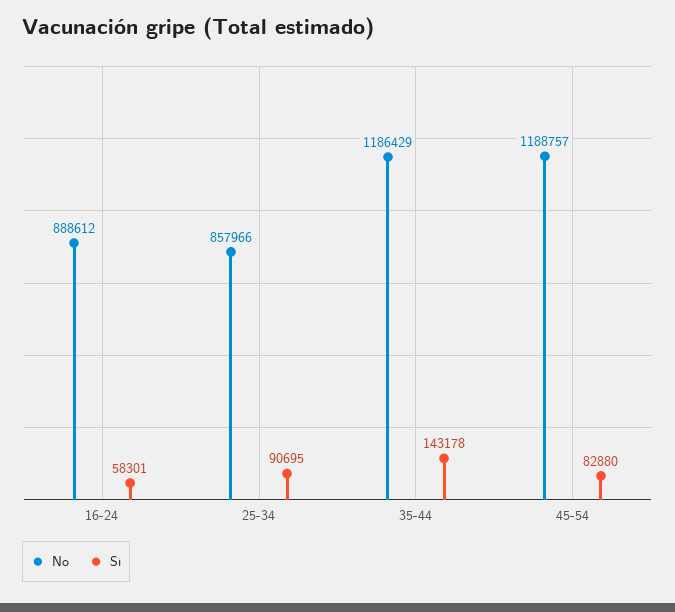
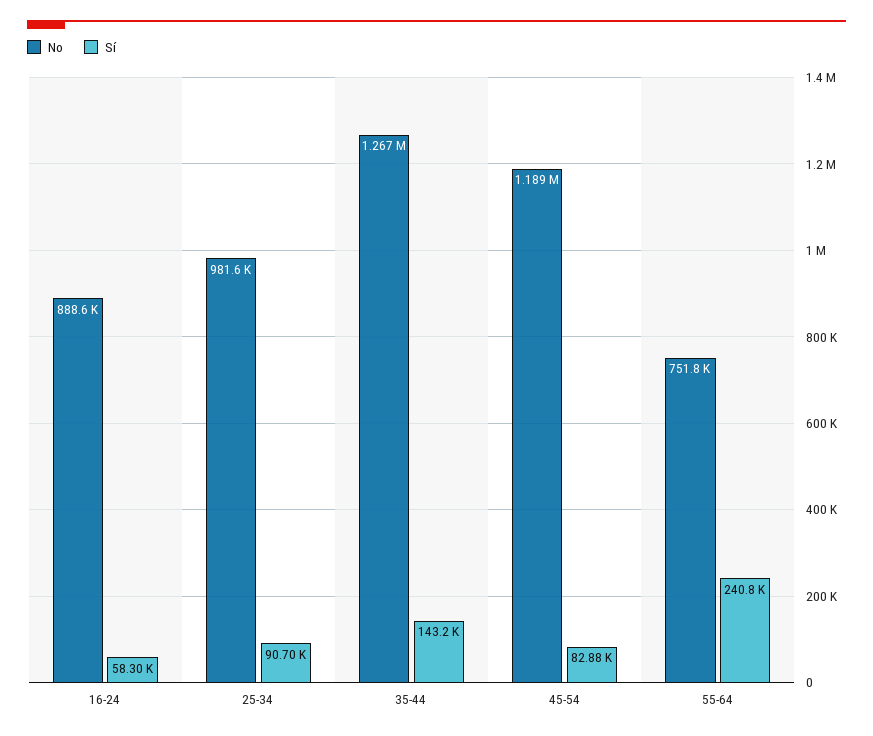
No, 25-34: 857966 -> 981600
No, 35-44: 1186429 -> 1267000
No, 55-64: none -> 751800
Sí, 55-64: none -> 240800

